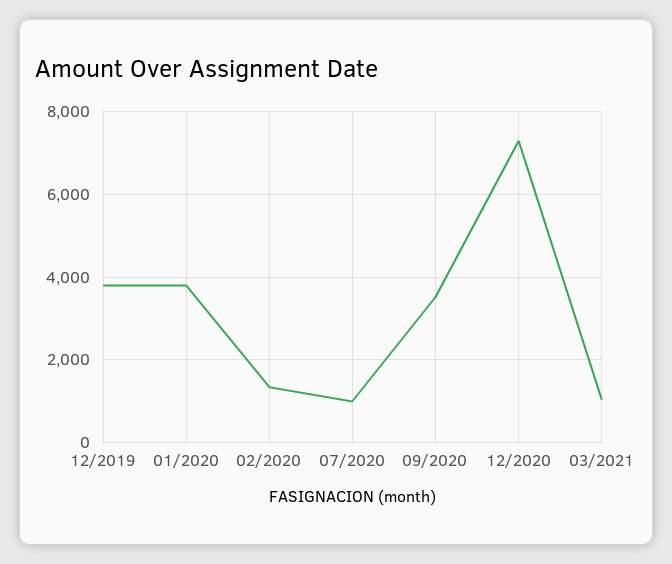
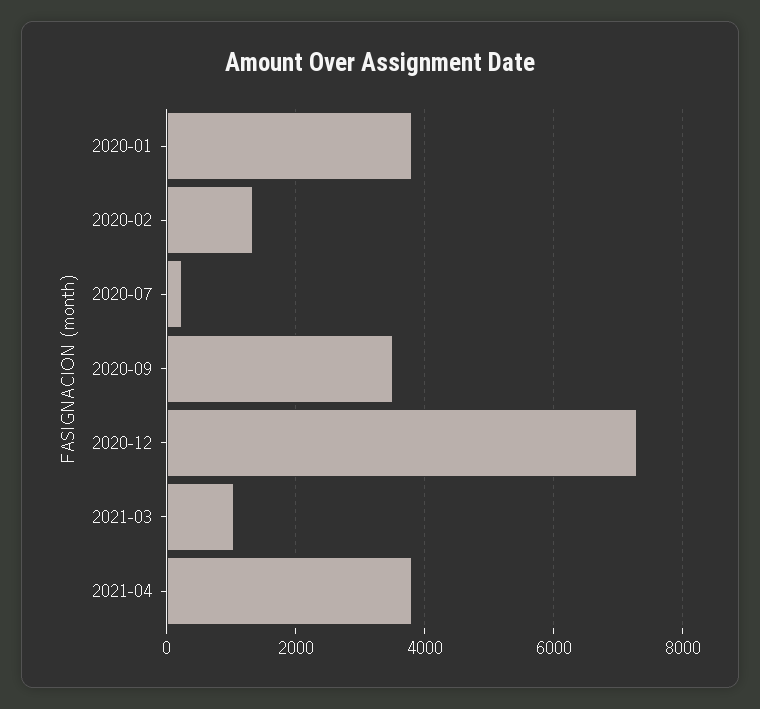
12/2019: 3800 -> none
07/2020: 1000 -> 200
2021-04: none -> 3800

